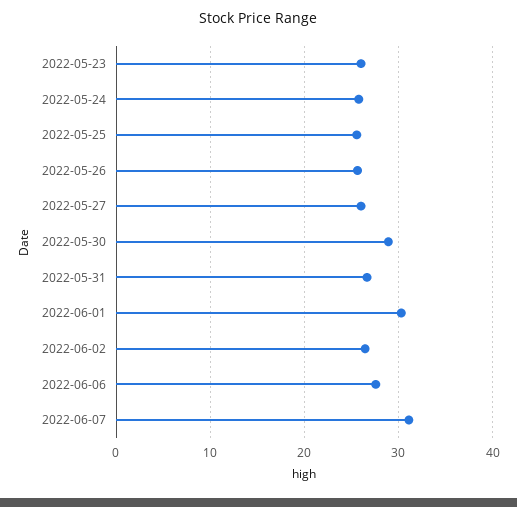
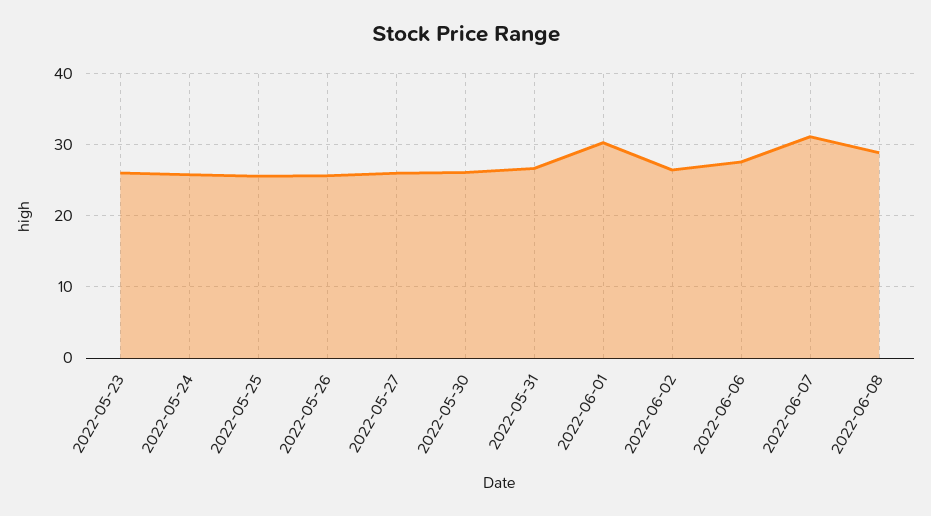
2022-05-30: 29 -> 26
2022-06-08: none -> 29

